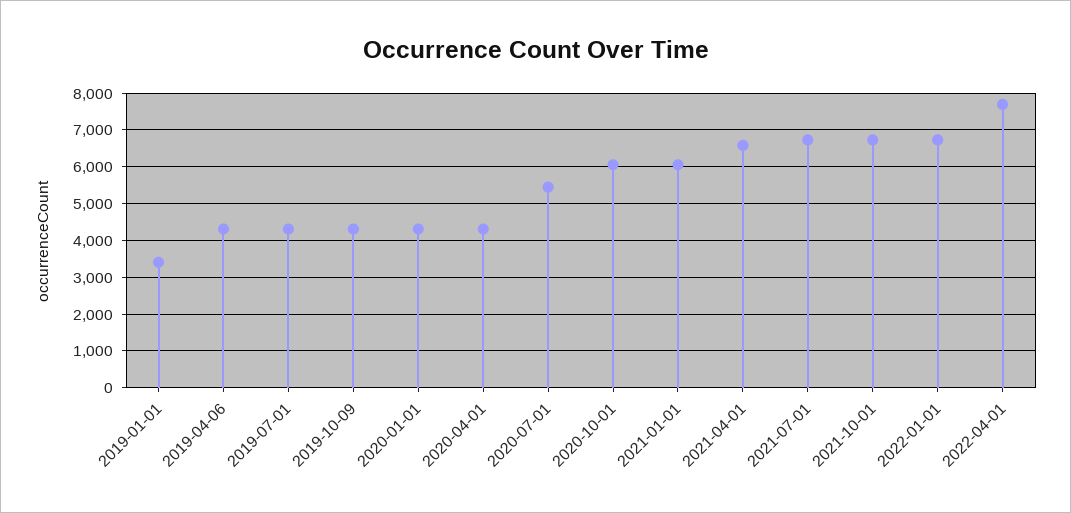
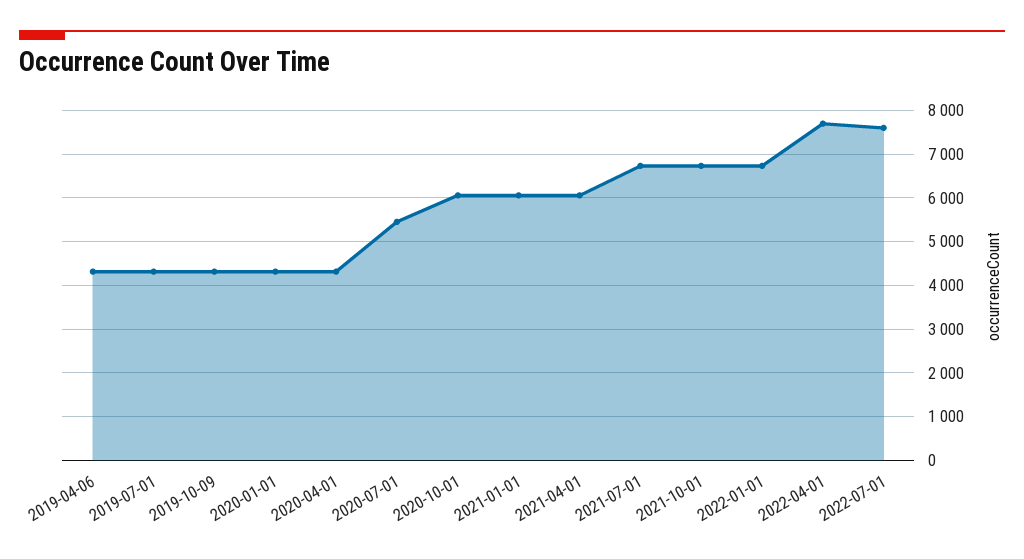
2019-01-01: 3400 -> none
2021-04-01: 6600 -> 6000
2022-07-01: none -> 7600

